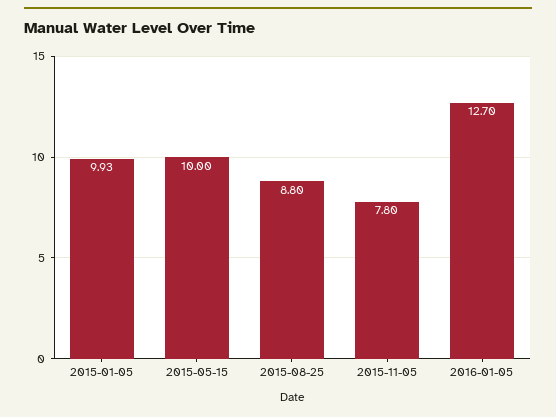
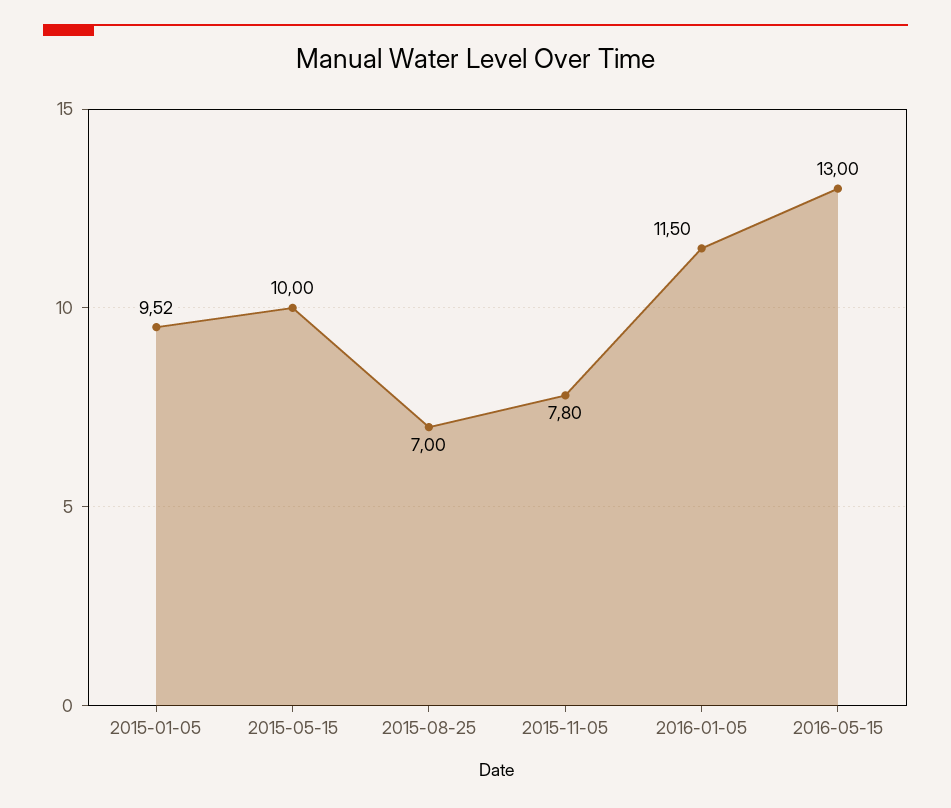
2015-01-05: 9.93 -> 9.52
2015-08-25: 8.8 -> 7
2016-01-05: 12.7 -> 11.5
2016-05-15: none -> 13

